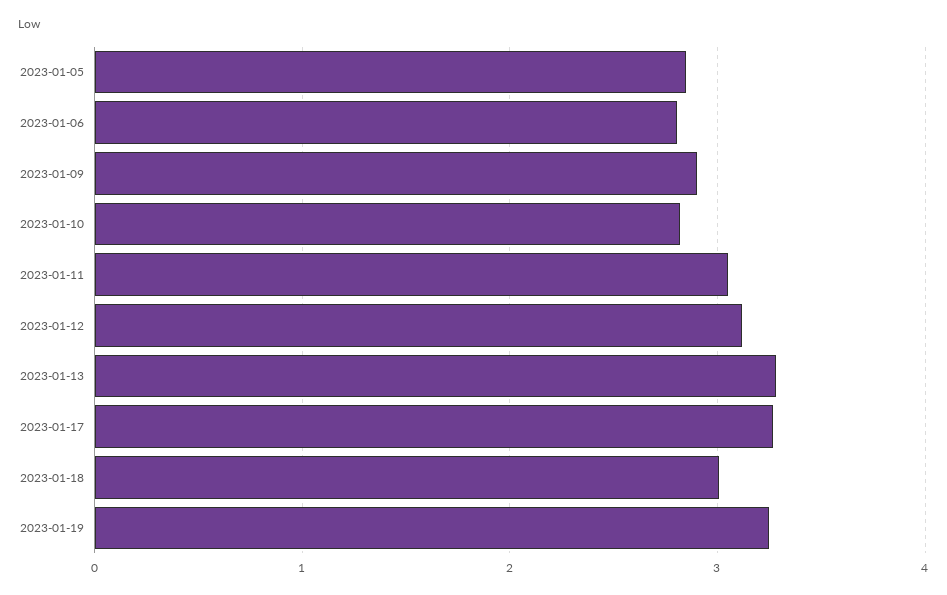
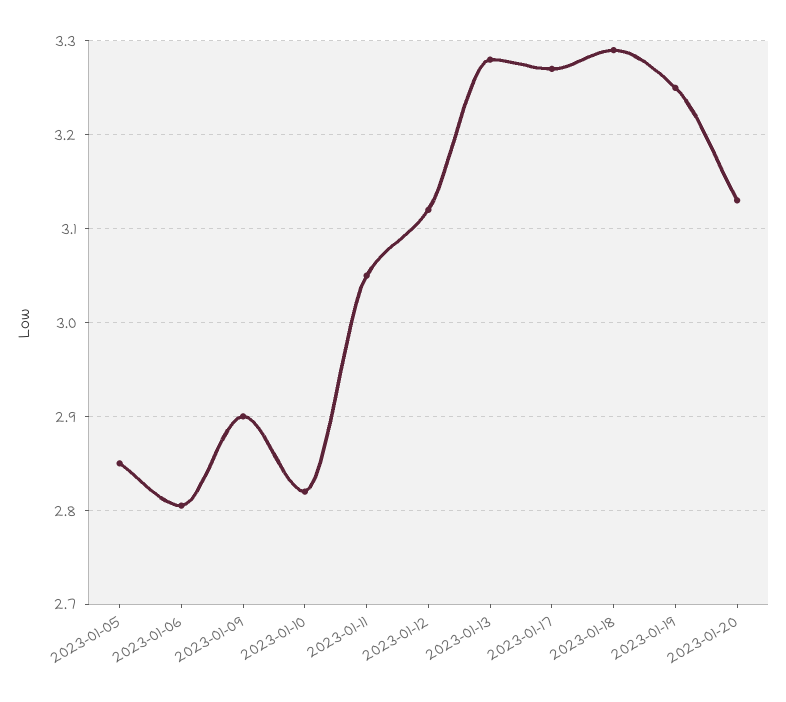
2023-01-18: 3 -> 3.29
2023-01-20: none -> 3.13

